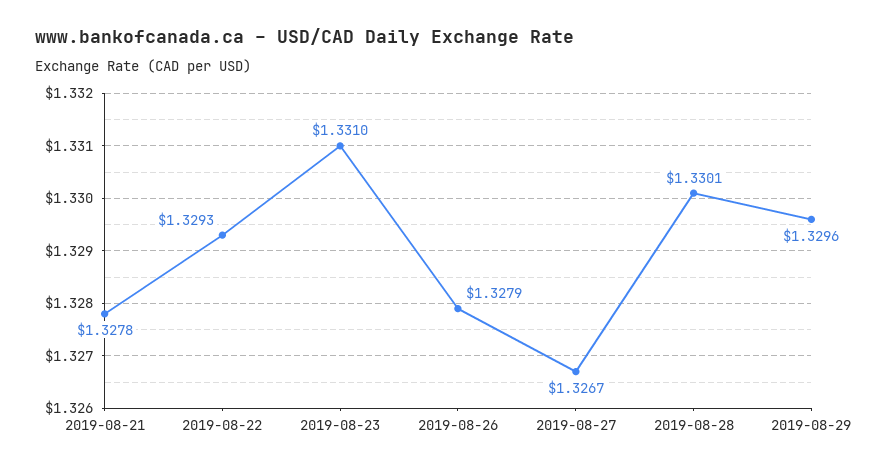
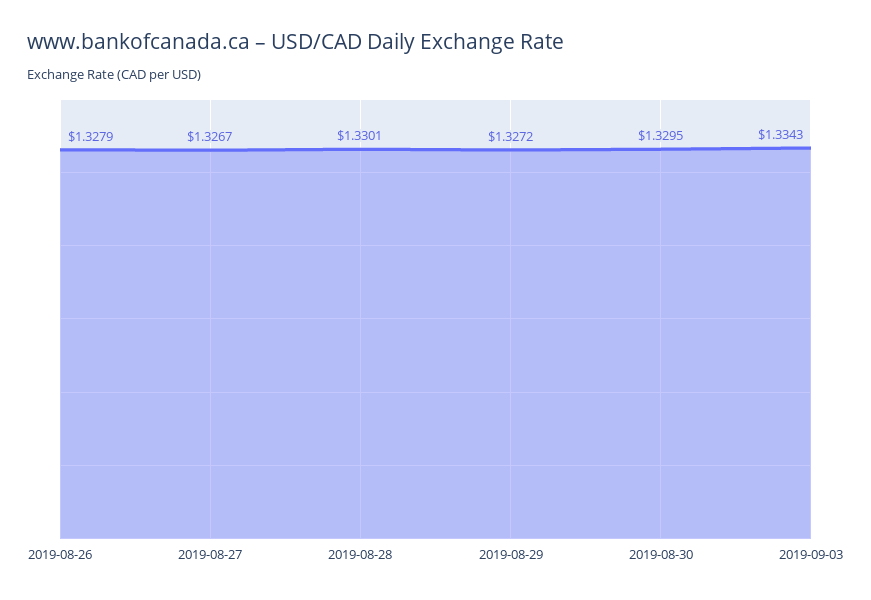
2019-08-21: 1.3278 -> none
2019-08-22: 1.3293 -> none
2019-08-23: 1.331 -> none
2019-08-29: 1.3296 -> 1.3272
2019-08-30: none -> 1.3295
2019-09-03: none -> 1.3343

